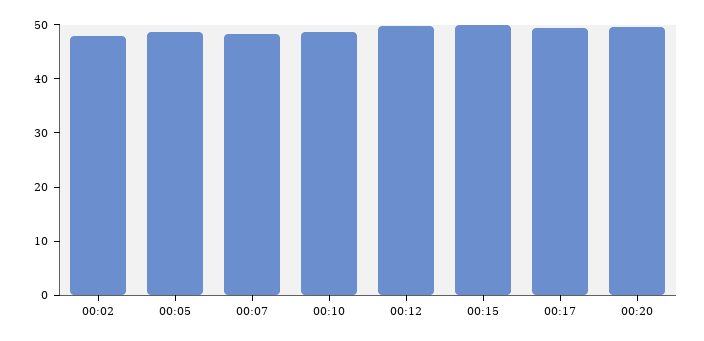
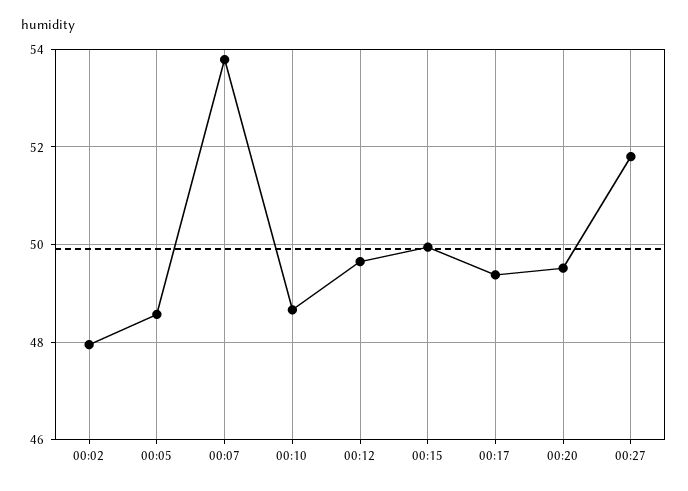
00:07: 48 -> 53.8
00:27: none -> 51.8

